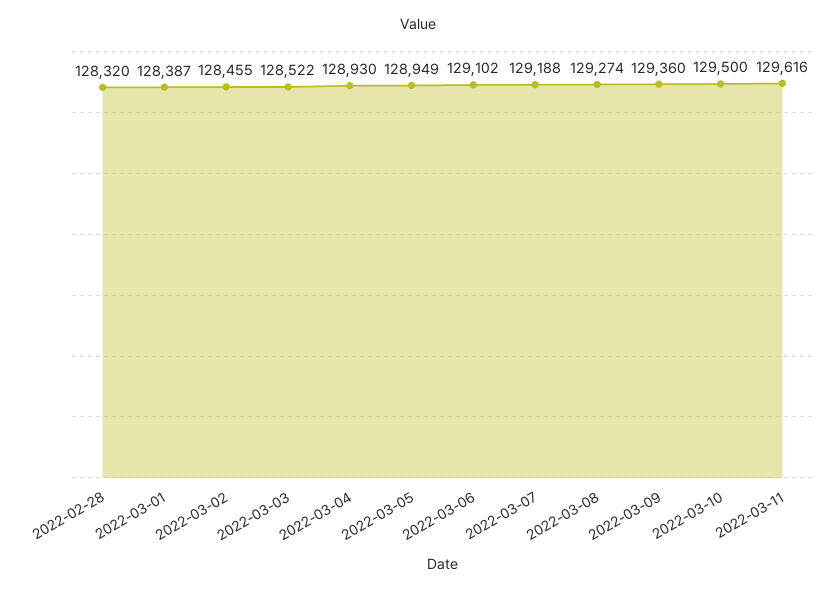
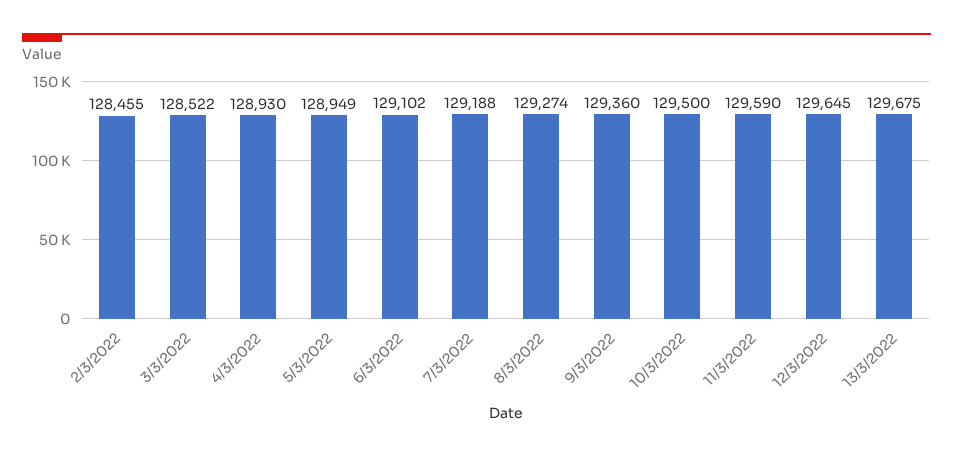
2022-02-28: 128320 -> none
2022-03-01: 128387 -> none
2022-03-11: 129616 -> 129590
12/3/2022: none -> 129645
13/3/2022: none -> 129675

